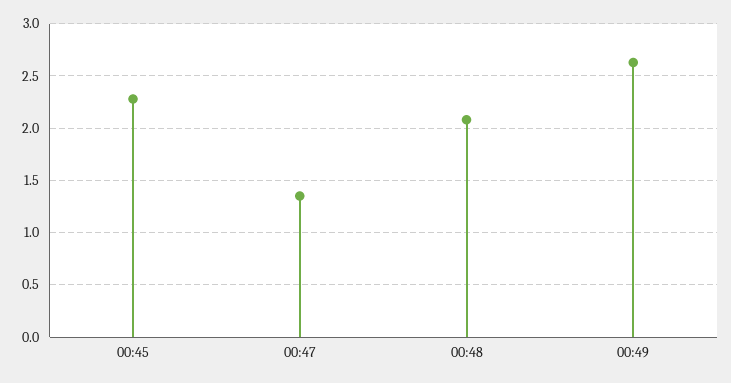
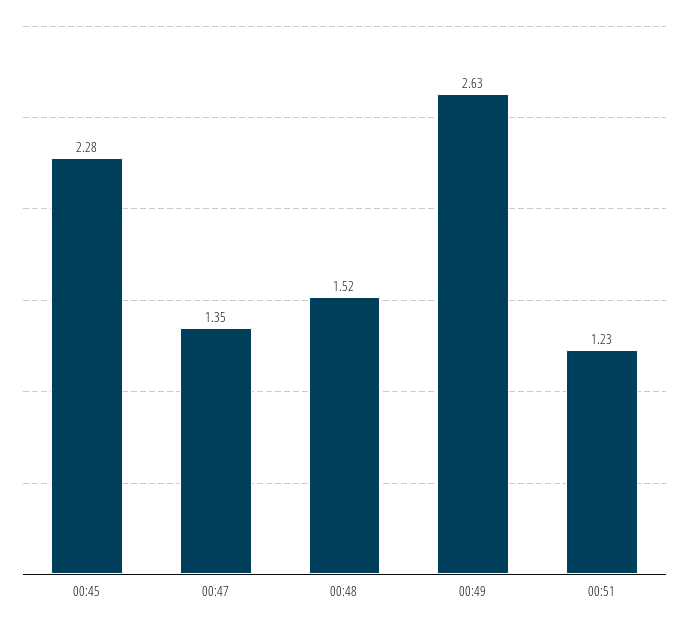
00:48: 2.1 -> 1.52
00:51: none -> 1.23

